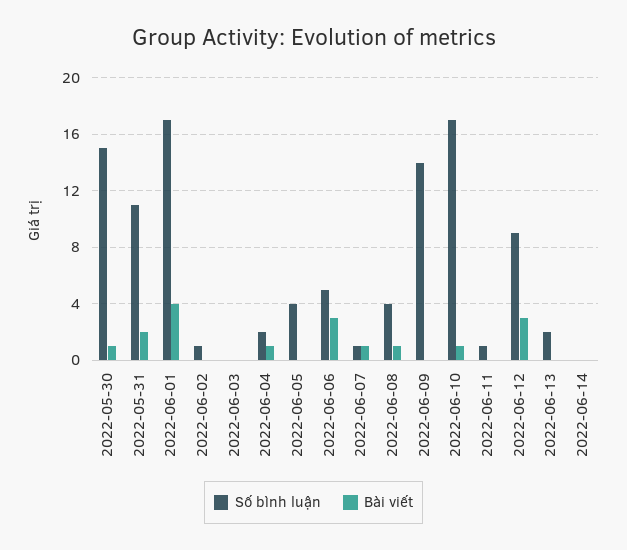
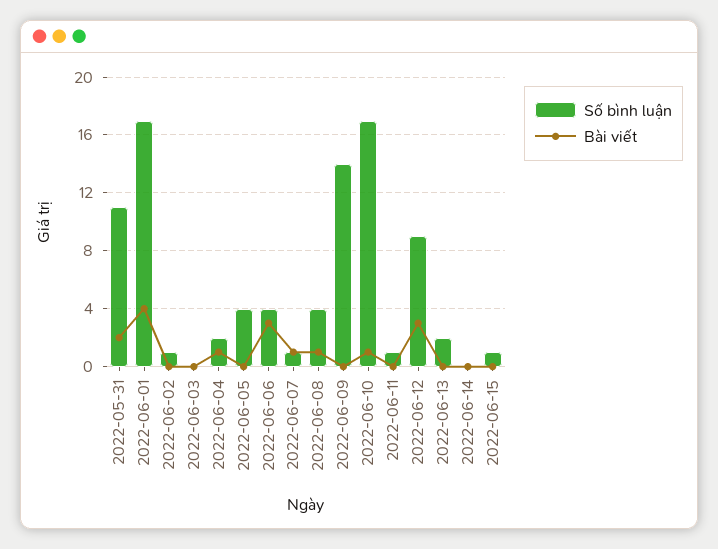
Số bình luận, 2022-05-30: 15 -> none
Bài viết, 2022-05-30: 1 -> none
Số bình luận, 2022-06-06: 5 -> 4
Số bình luận, 2022-06-15: none -> 1
Bài viết, 2022-06-15: none -> 0

